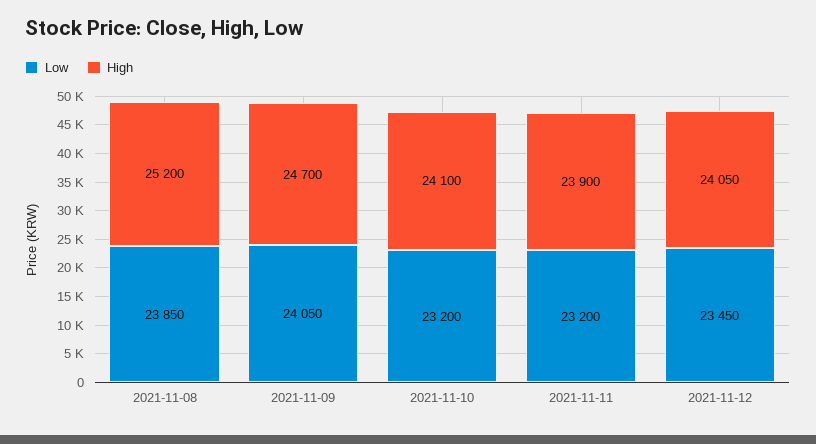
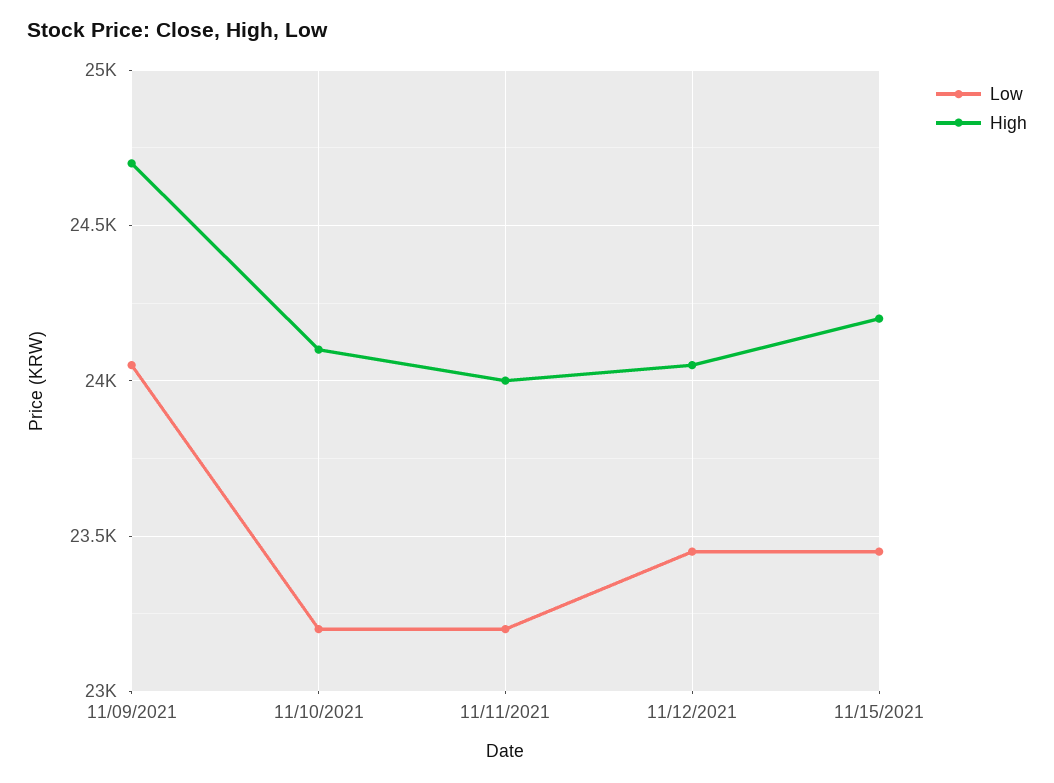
Low, 2021-11-08: 23850 -> none
High, 2021-11-08: 25200 -> none
High, 2021-11-11: 23900 -> 24000
Low, 11/15/2021: none -> 23450
High, 11/15/2021: none -> 24200

